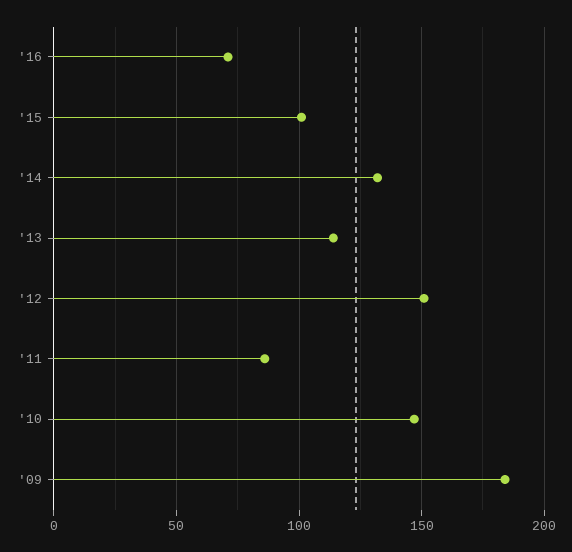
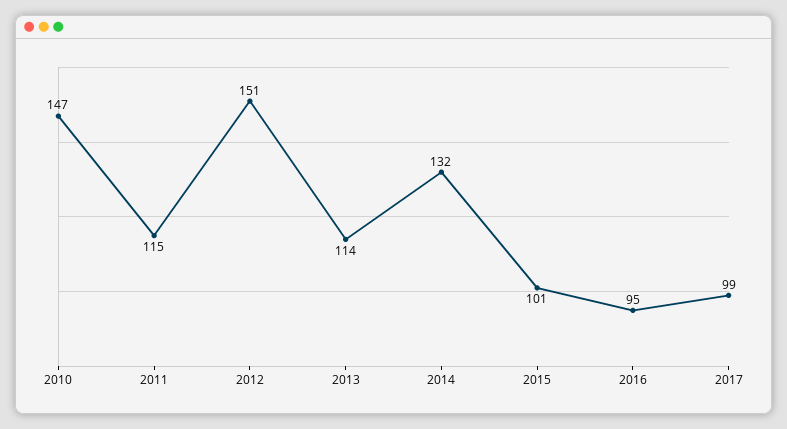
'16: 70 -> 95
'11: 85 -> 115
'09: 185 -> none
2017: none -> 99

